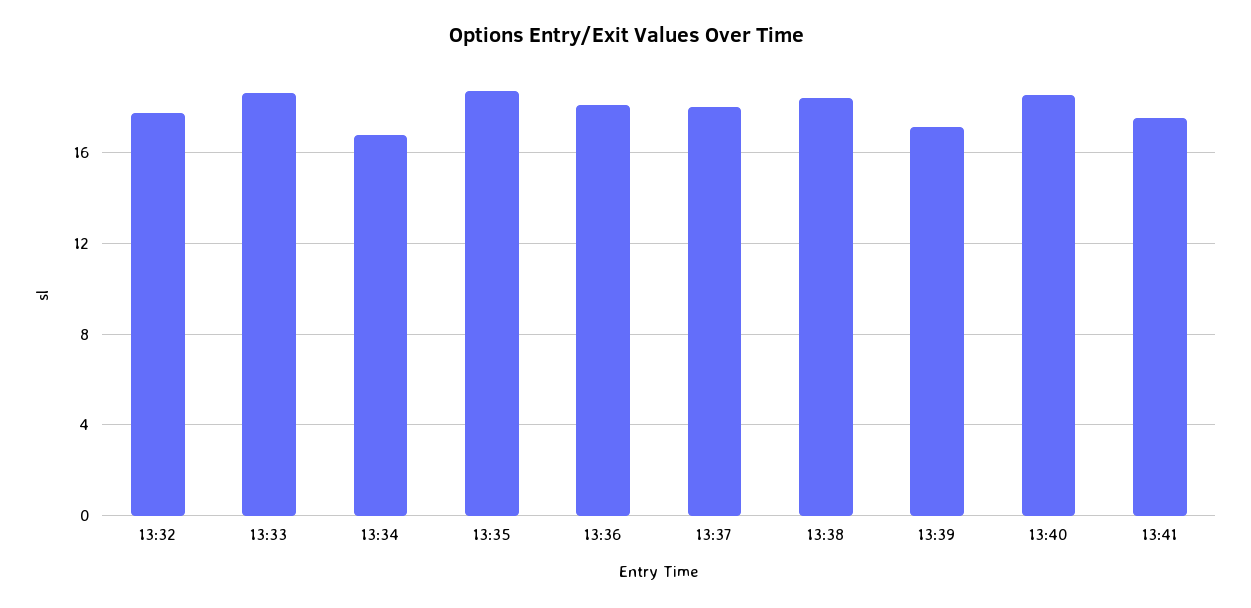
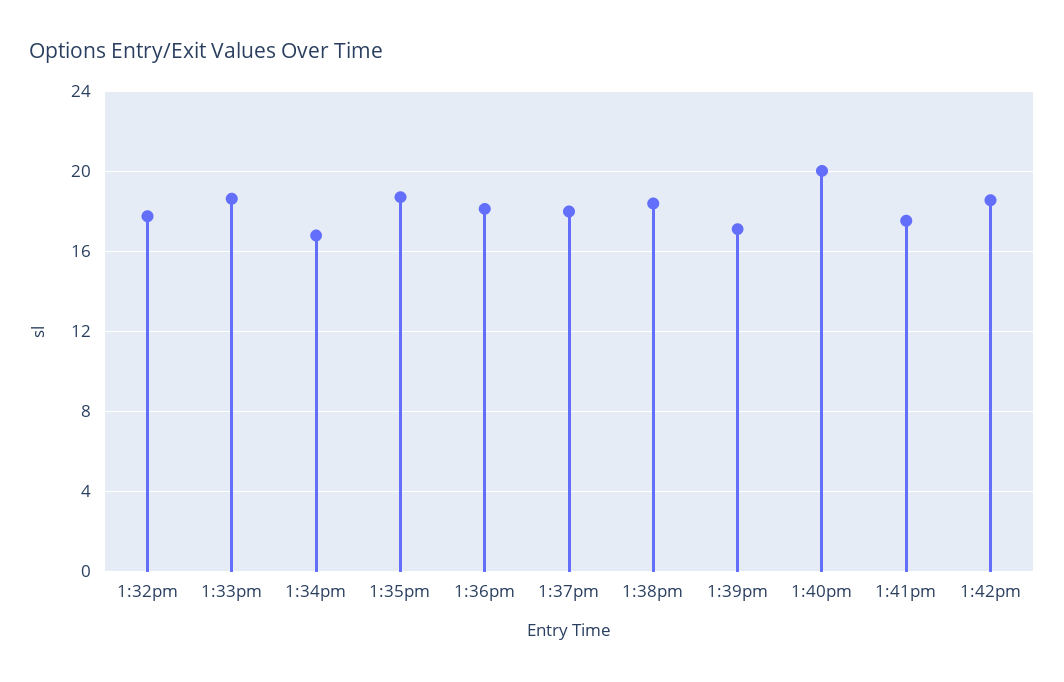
13:40: 18.5 -> 20
1:42pm: none -> 18.5

